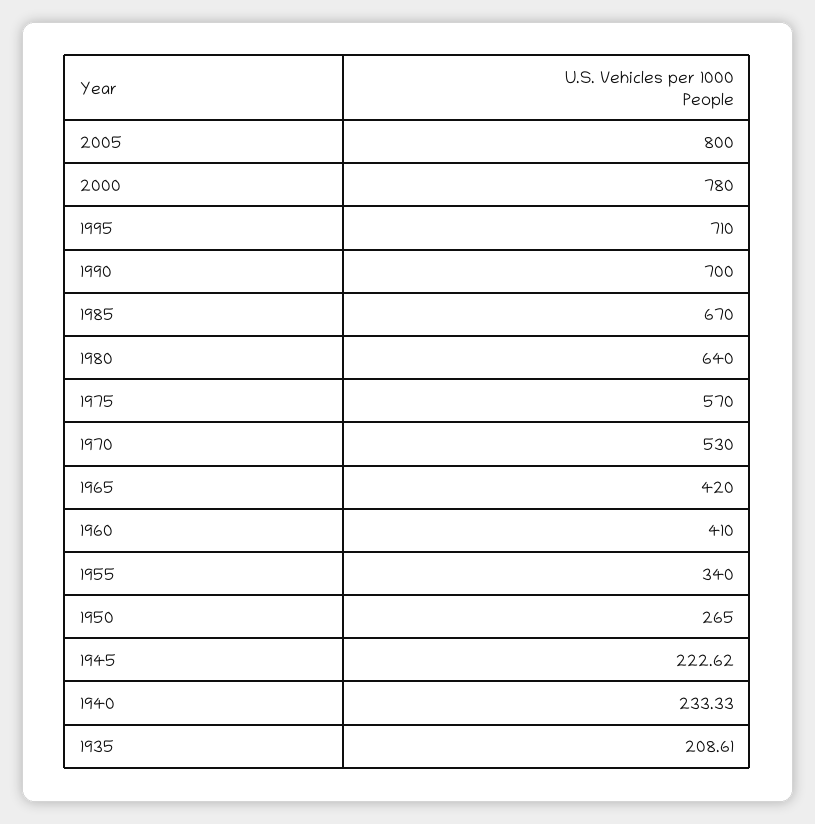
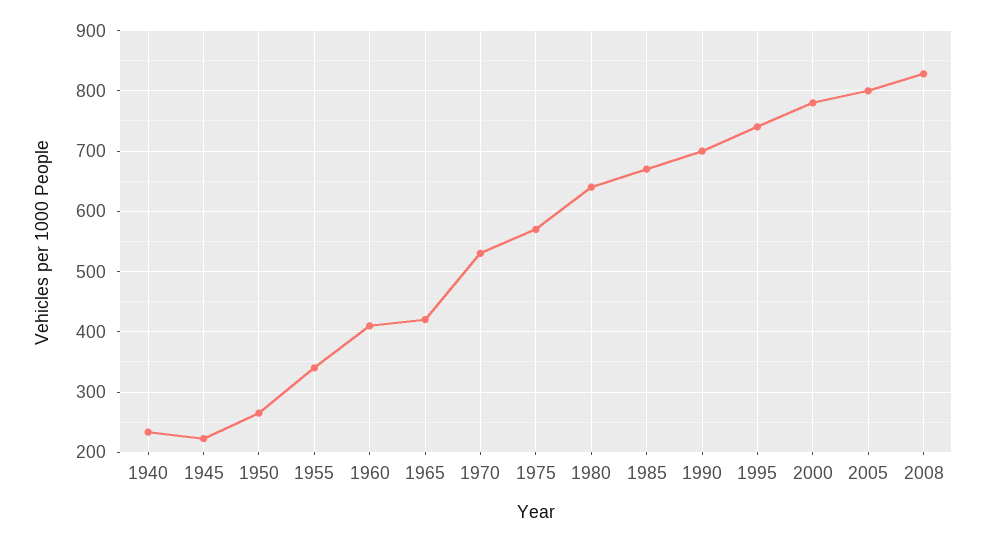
1995: 710 -> 740
1935: 208.61 -> none
2008: none -> 830

